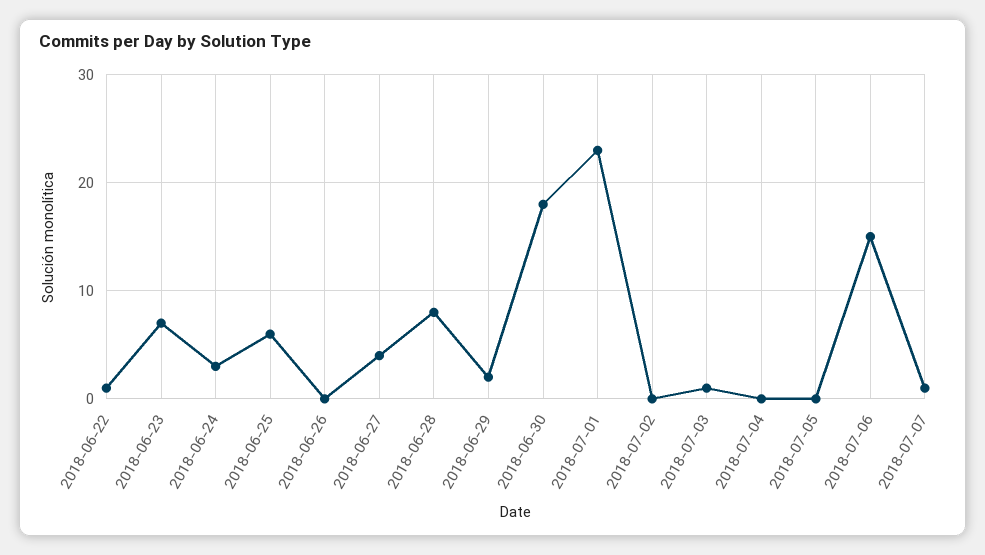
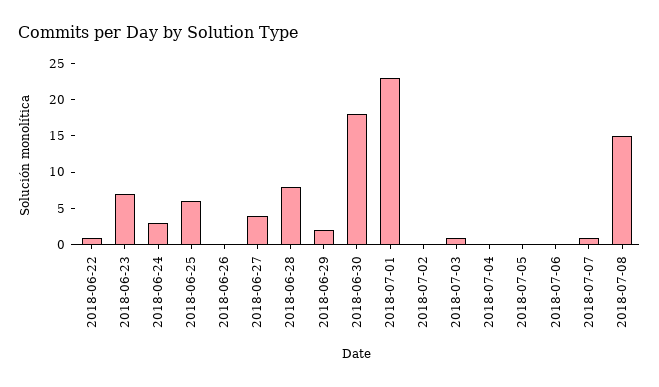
2018-07-06: 15 -> 0
2018-07-08: none -> 15

